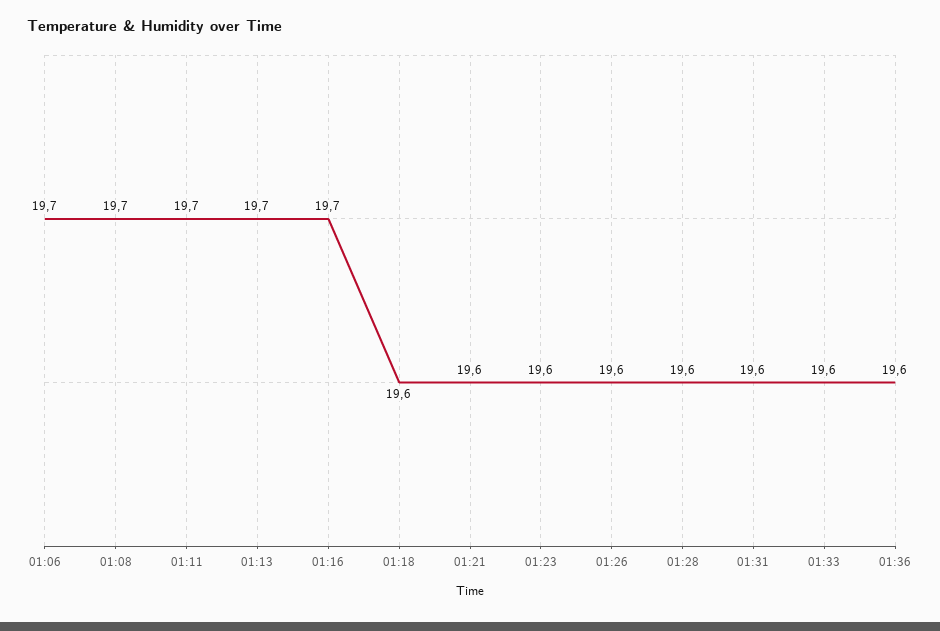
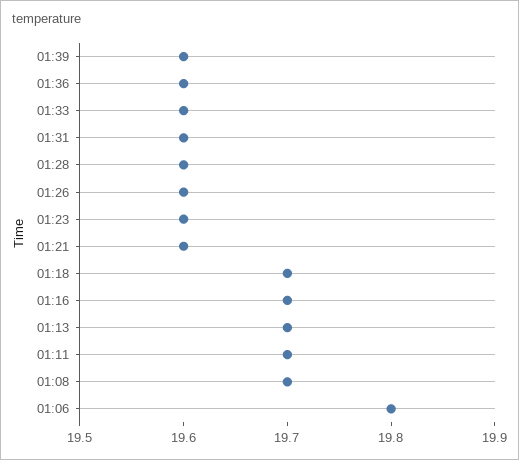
01:06: 19.7 -> 19.8
01:18: 19.6 -> 19.7
01:39: none -> 19.6

